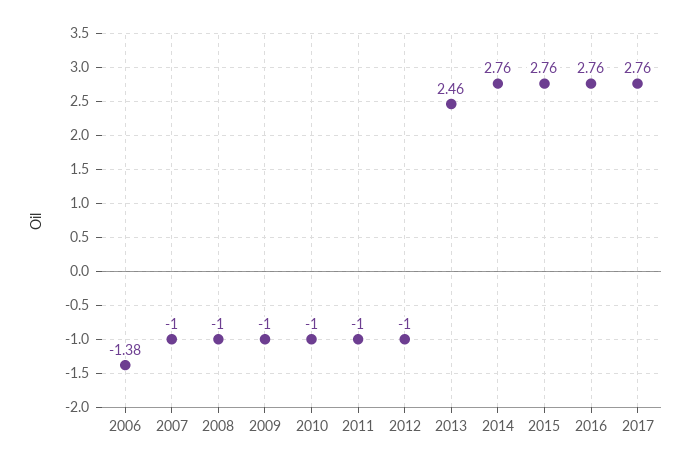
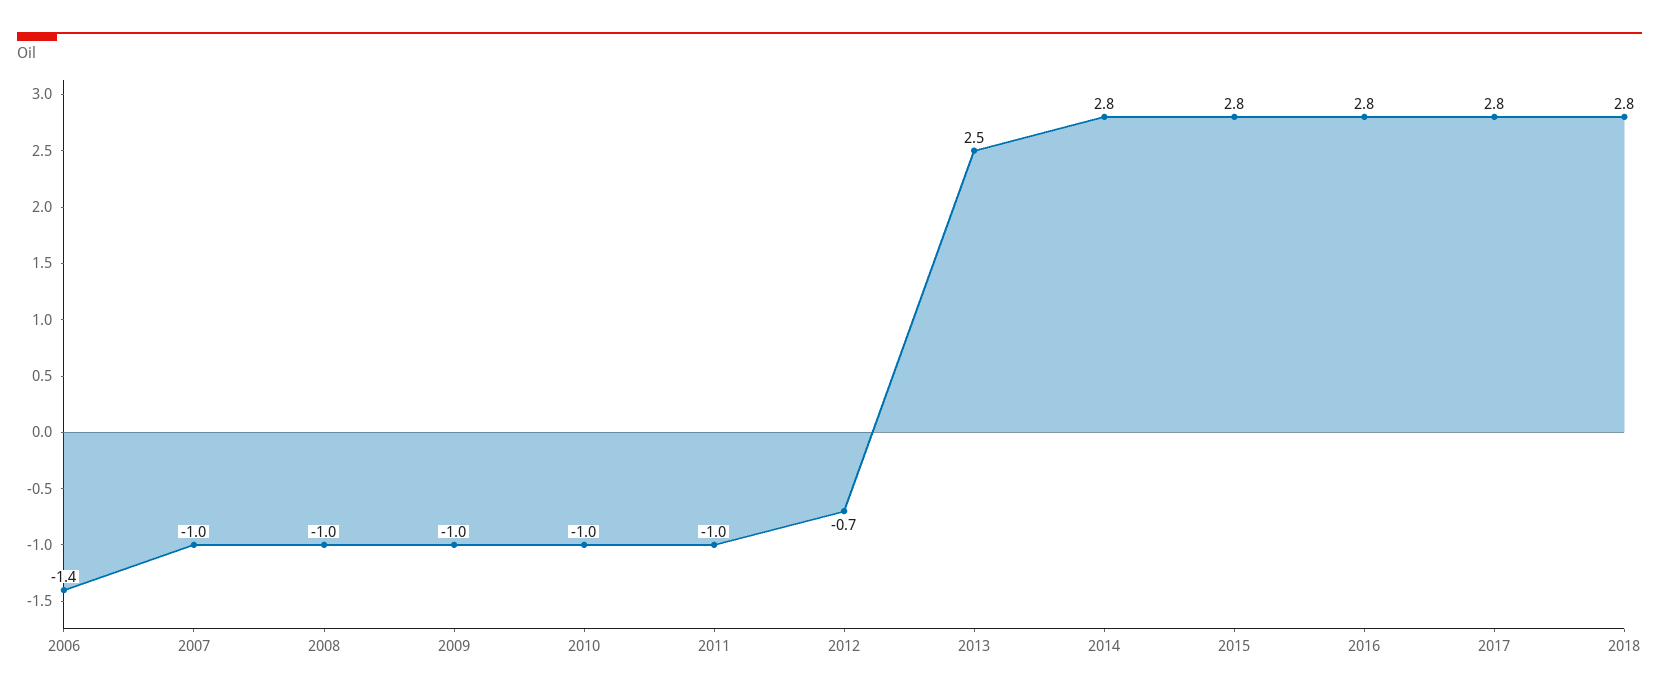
2012: -1 -> -0.7
2018: none -> 2.8

